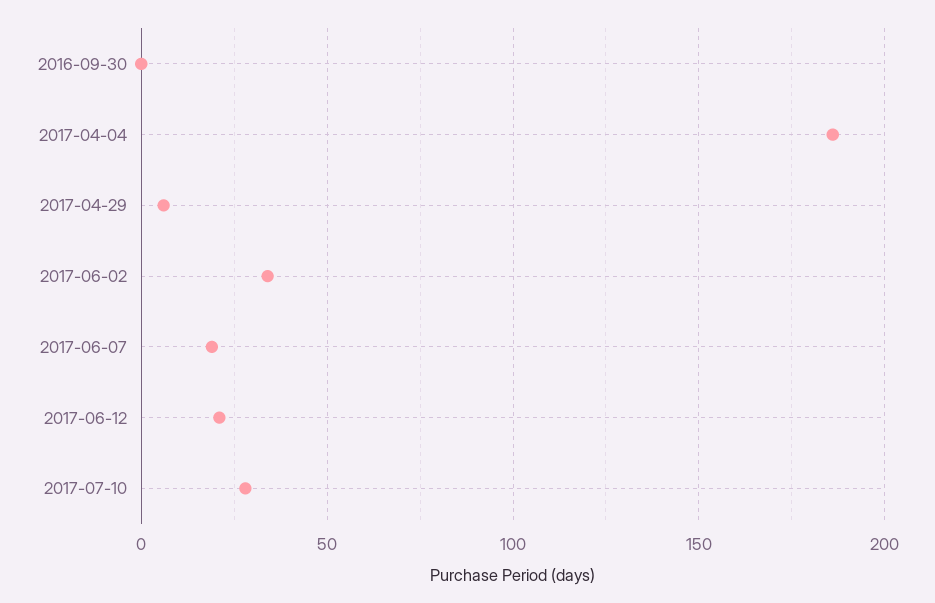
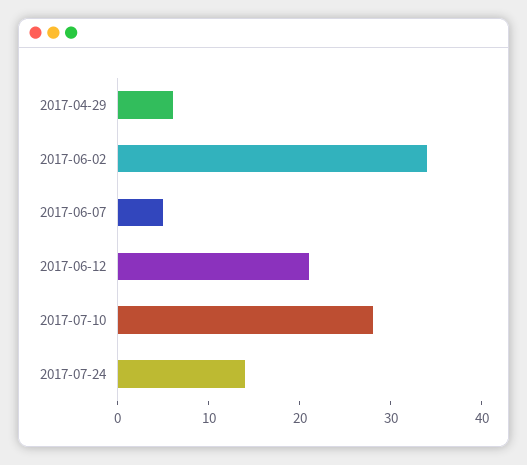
2016-09-30: 0 -> none
2017-04-04: 185 -> none
2017-06-07: 20 -> 5
2017-07-24: none -> 14

